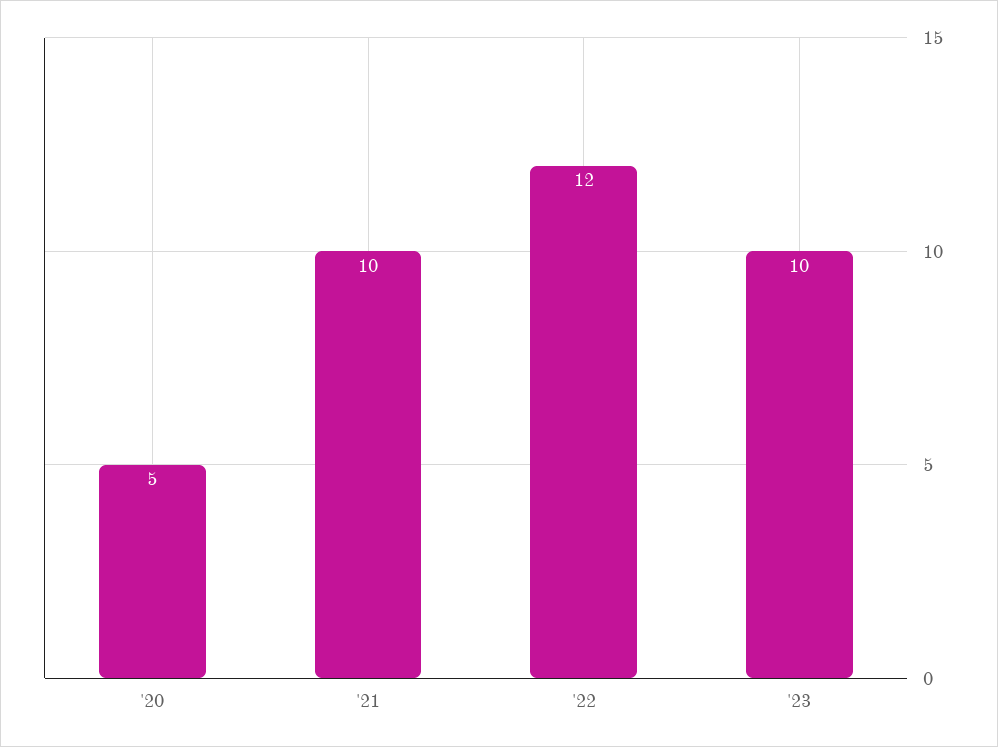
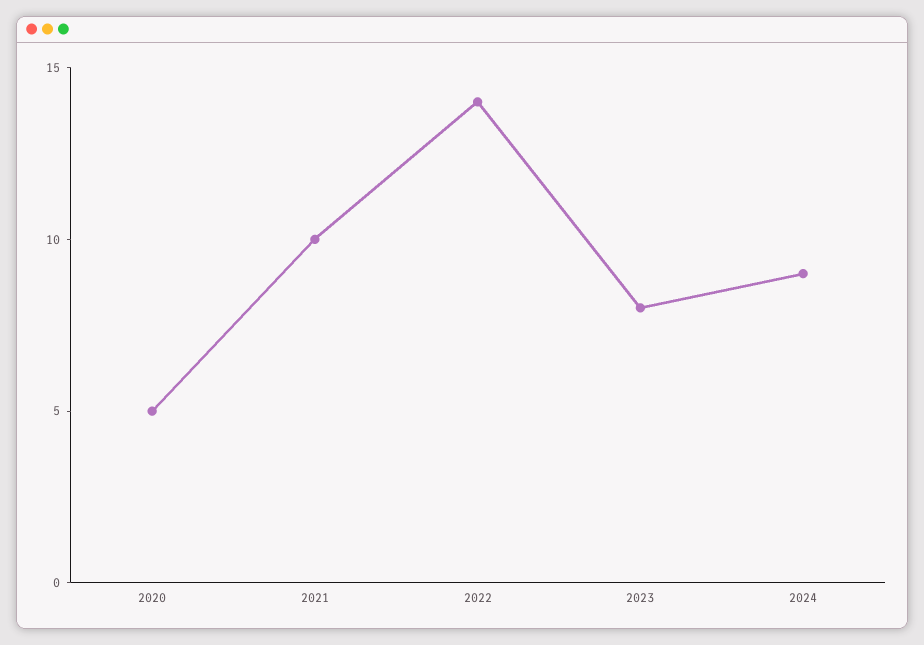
'22: 12 -> 14
'23: 10 -> 8
2024: none -> 9

